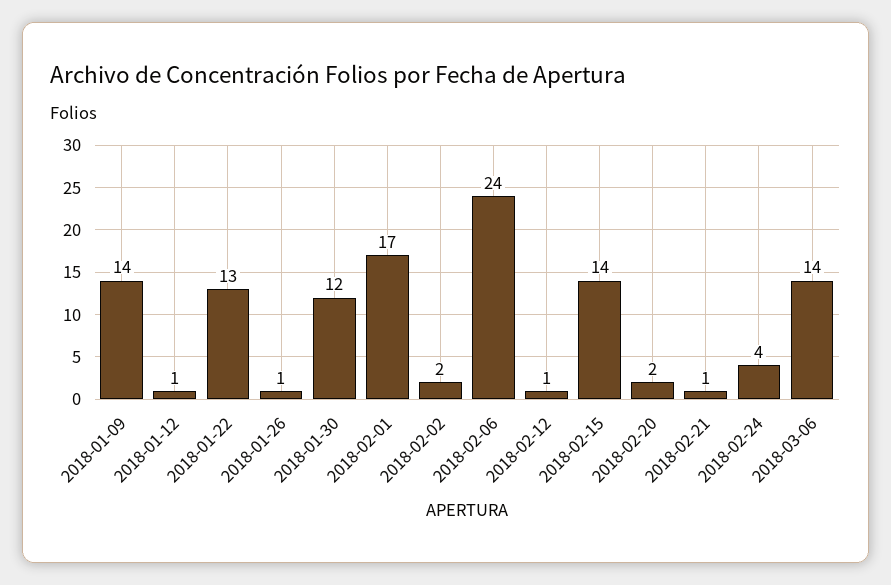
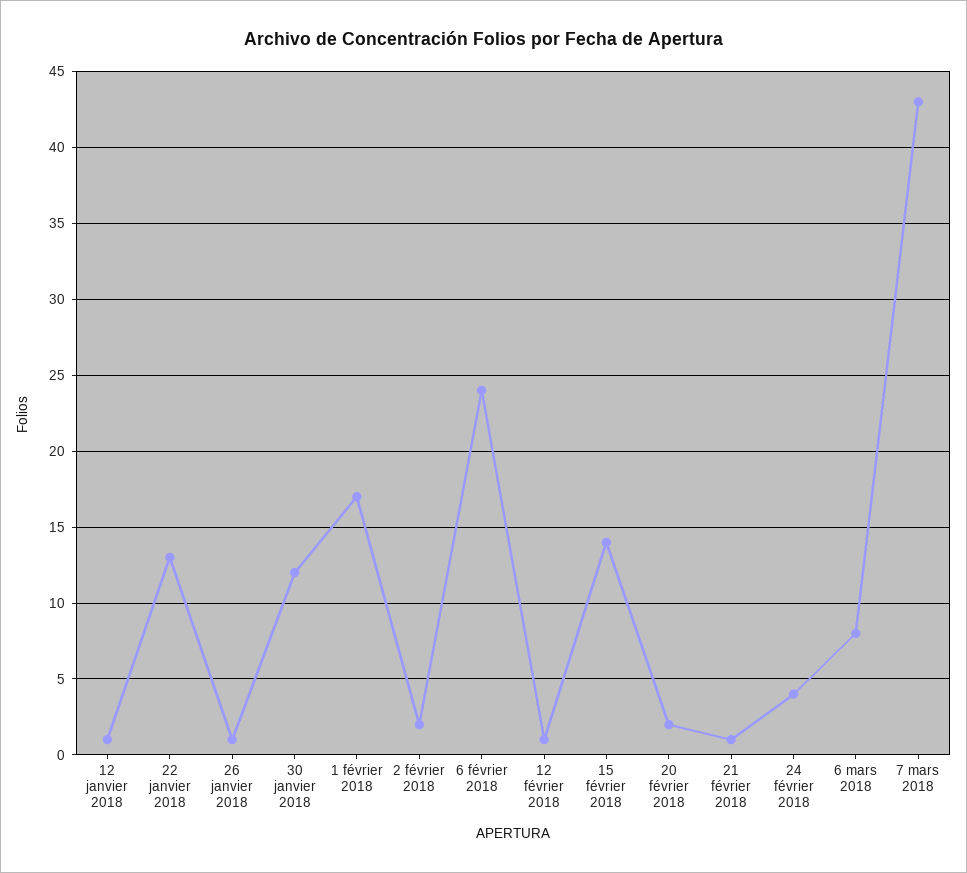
2018-01-09: 14 -> none
2018-03-06: 14 -> 8
7 mars 2018: none -> 43

